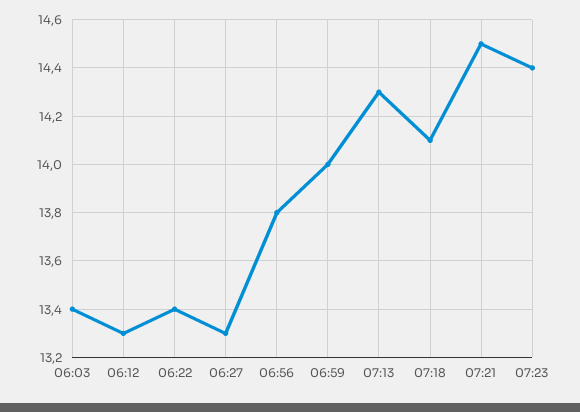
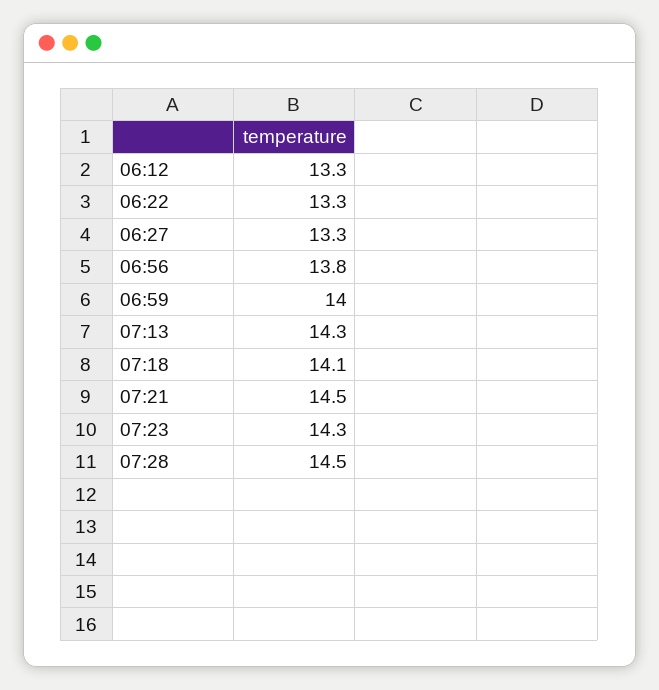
06:03: 13.4 -> none
06:22: 13.4 -> 13.3
07:23: 14.4 -> 14.3
07:28: none -> 14.5

